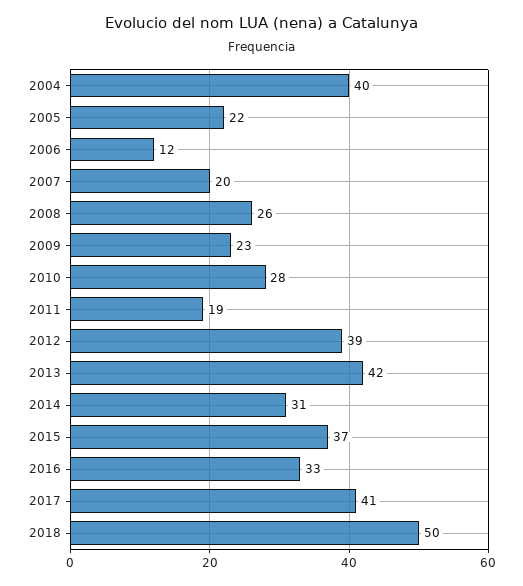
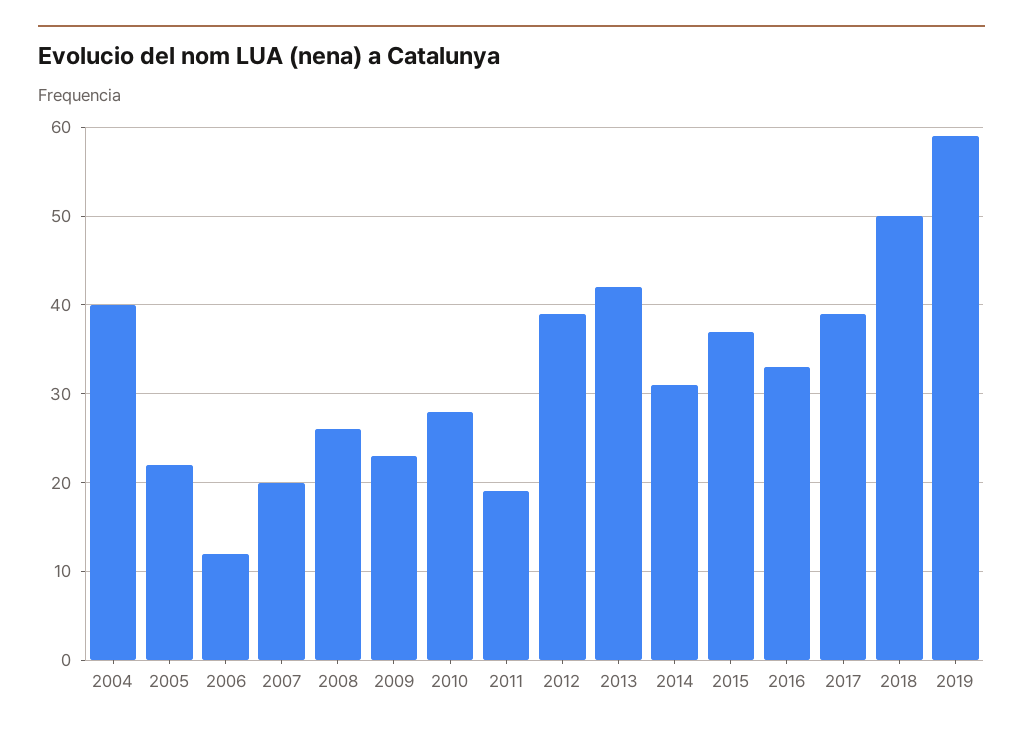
2017: 41 -> 39
2019: none -> 59

